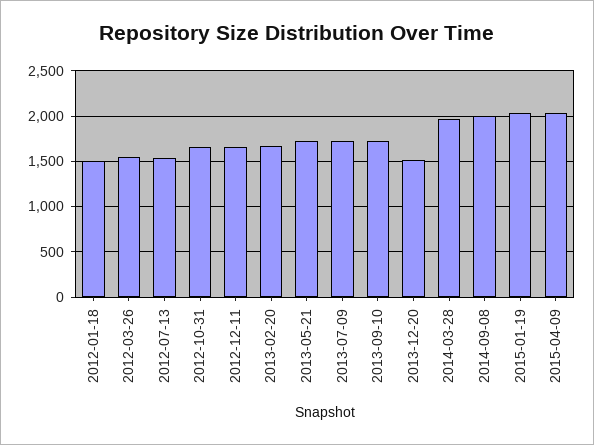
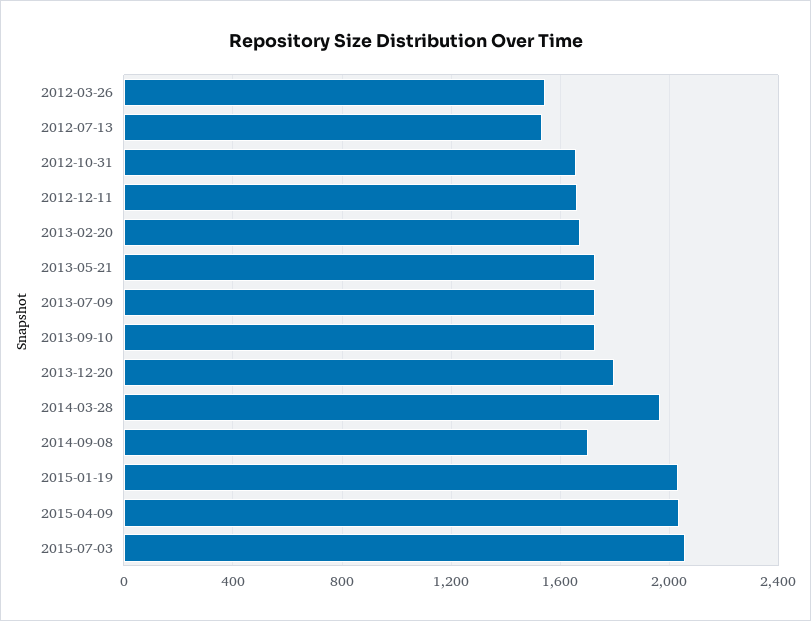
2012-01-18: 1500 -> none
2013-12-20: 1500 -> 1800
2014-09-08: 2000 -> 1700
2015-07-03: none -> 2050

